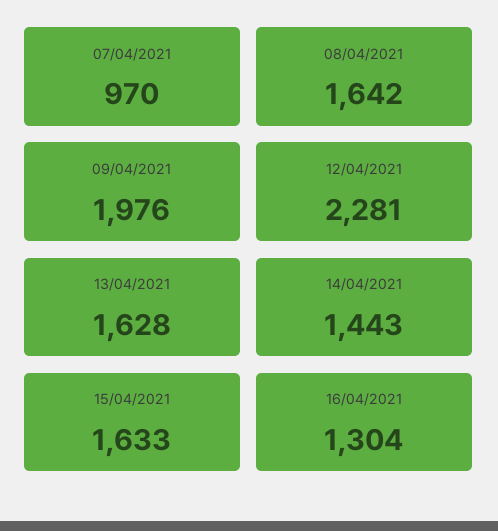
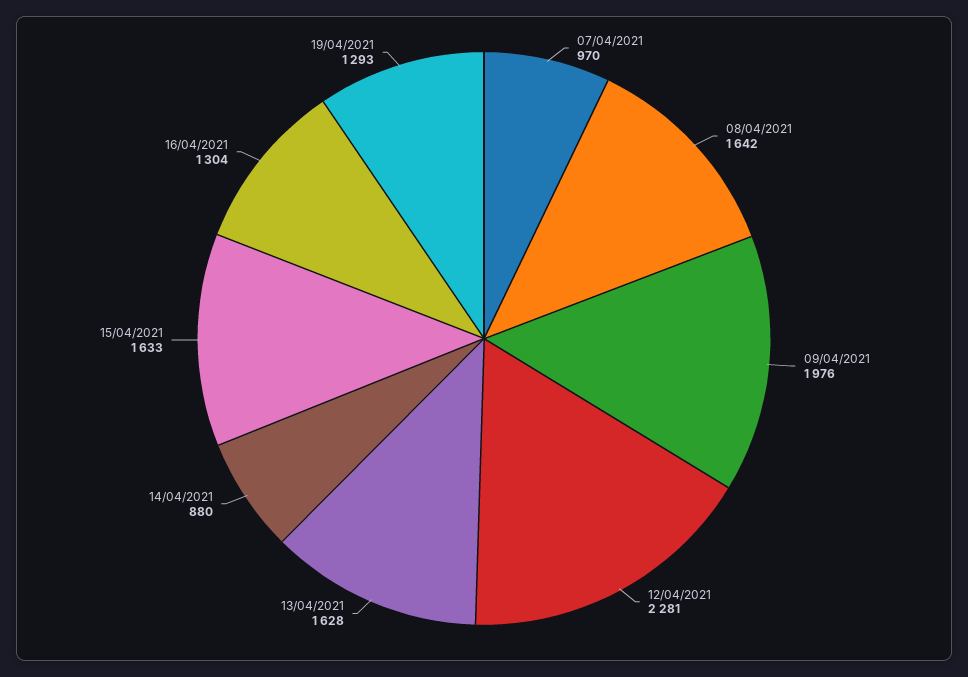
14/04/2021: 1443 -> 880
19/04/2021: none -> 1293

